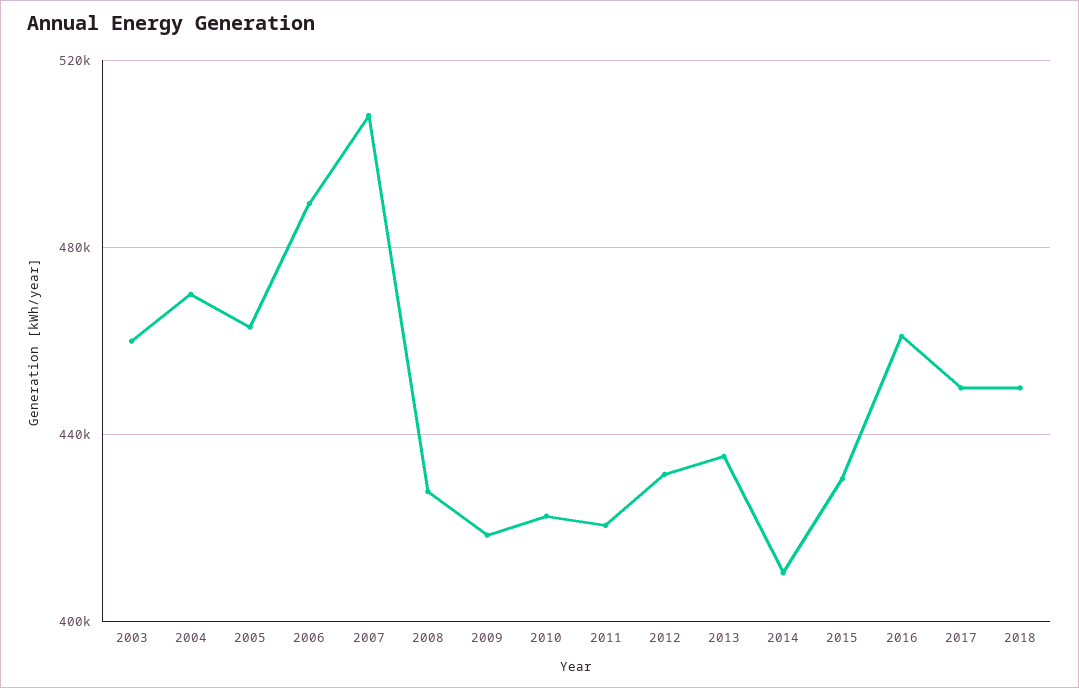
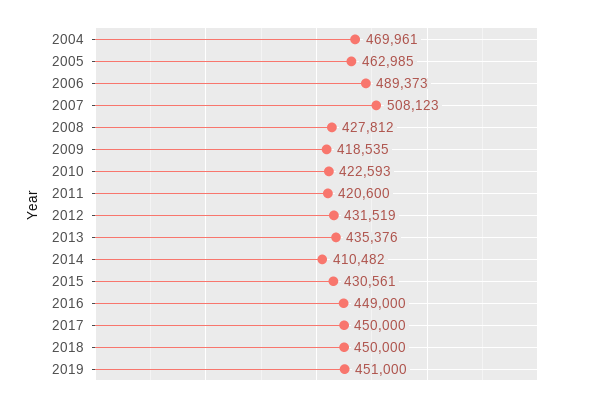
2003: 460000 -> none
2016: 460000 -> 449000
2019: none -> 451000

